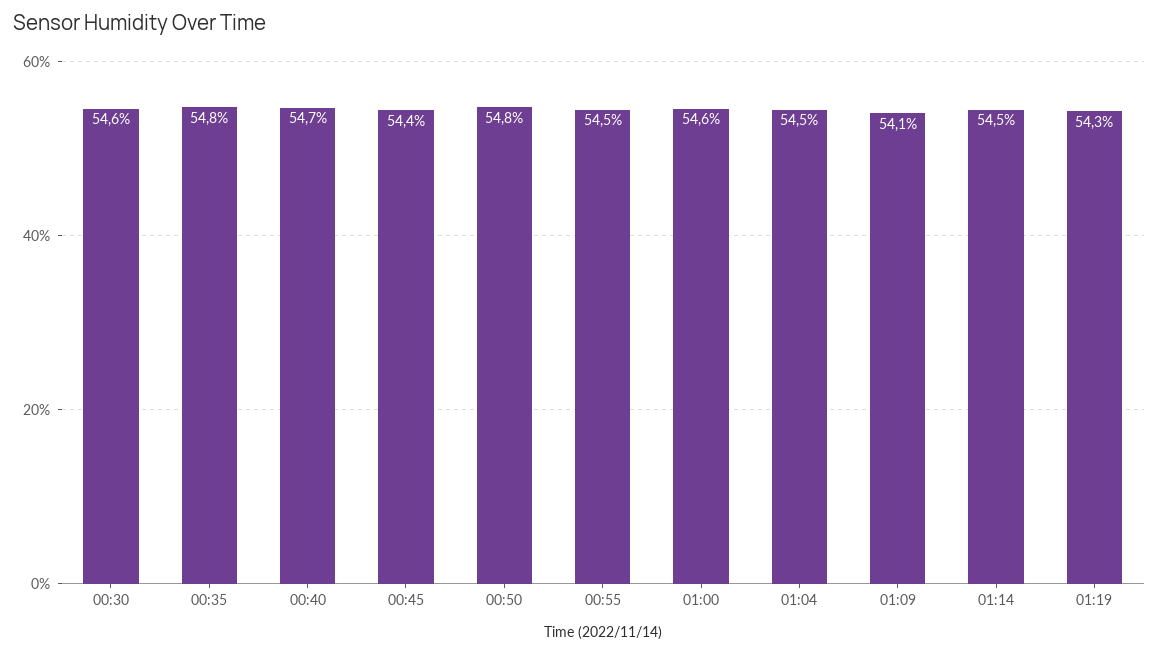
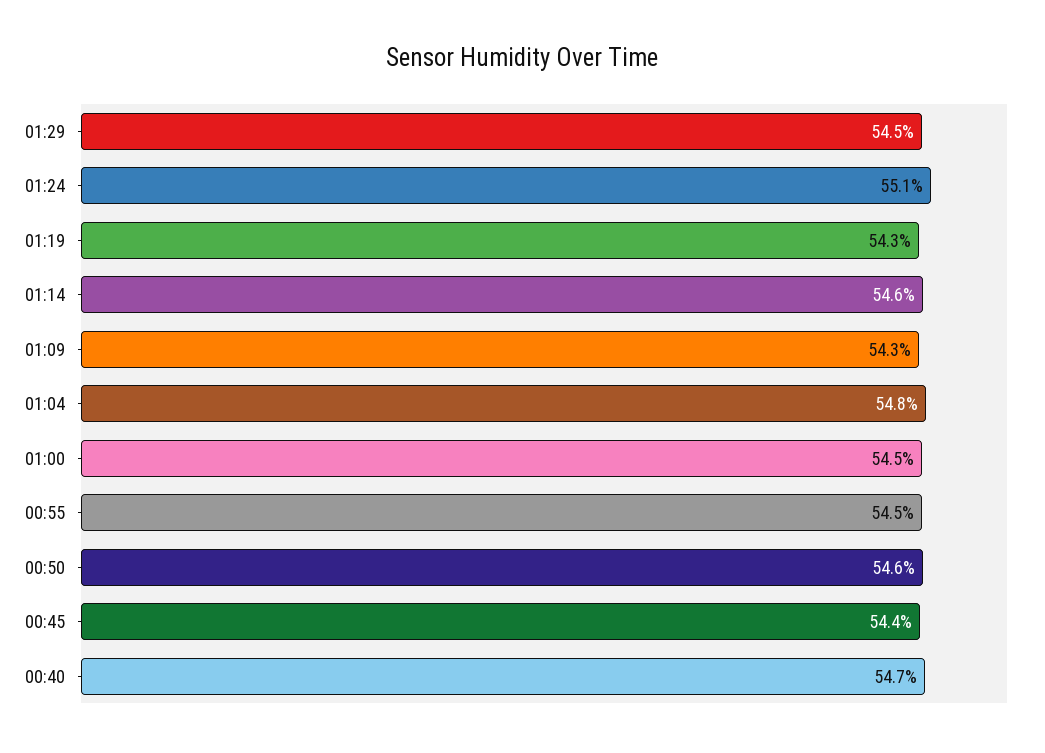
00:30: 54.6 -> none
00:35: 54.8 -> none
00:50: 54.8 -> 54.6
01:00: 54.6 -> 54.5
01:04: 54.5 -> 54.8
01:09: 54.1 -> 54.3
01:14: 54.5 -> 54.6
01:29: none -> 54.5
01:24: none -> 55.1

